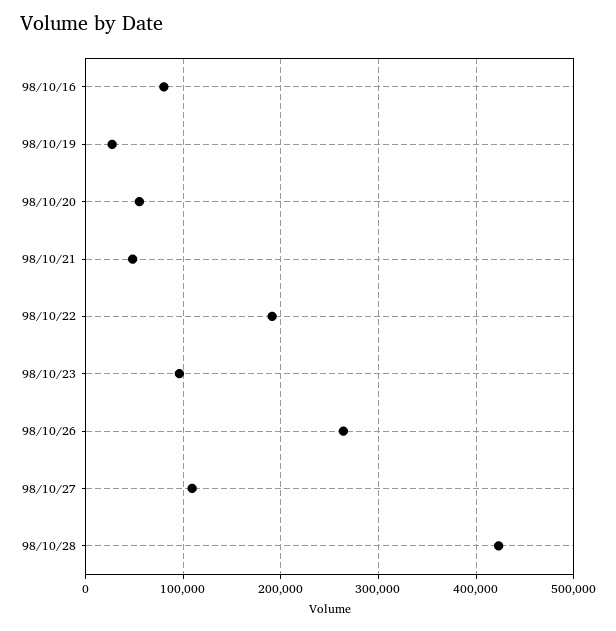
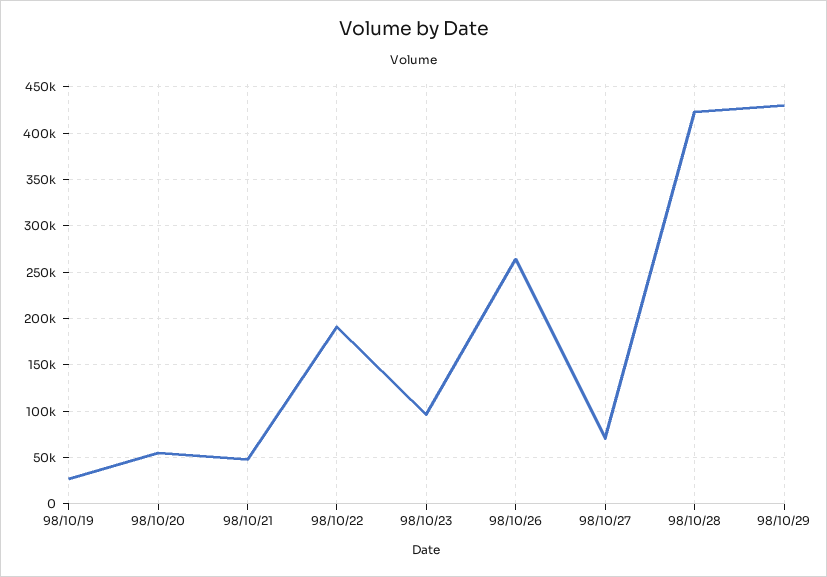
98/10/16: 80000 -> none
98/10/27: 110000 -> 70000
98/10/29: none -> 430000

